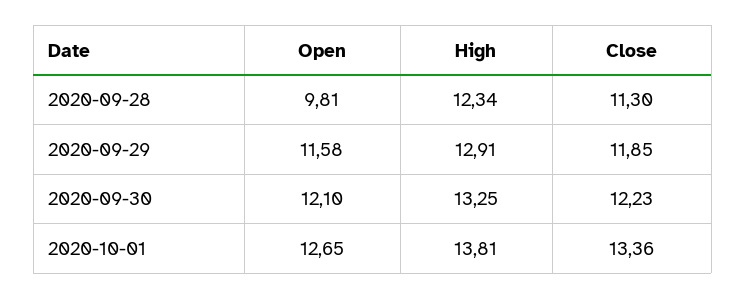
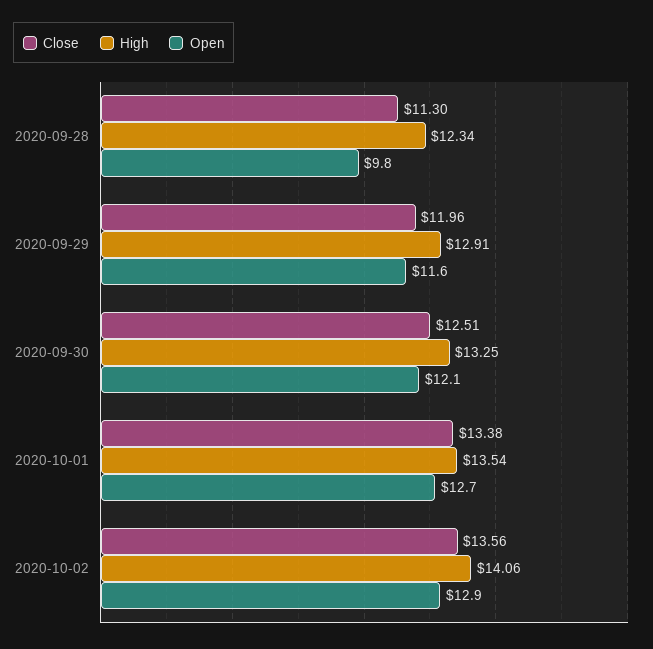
Close, 2020-09-29: 11.85 -> 11.96
Close, 2020-09-30: 12.23 -> 12.51
High, 2020-10-01: 13.81 -> 13.54
Close, 2020-10-01: 13.36 -> 13.38
Close, 2020-10-02: none -> 13.56
High, 2020-10-02: none -> 14.06
Open, 2020-10-02: none -> 12.9

